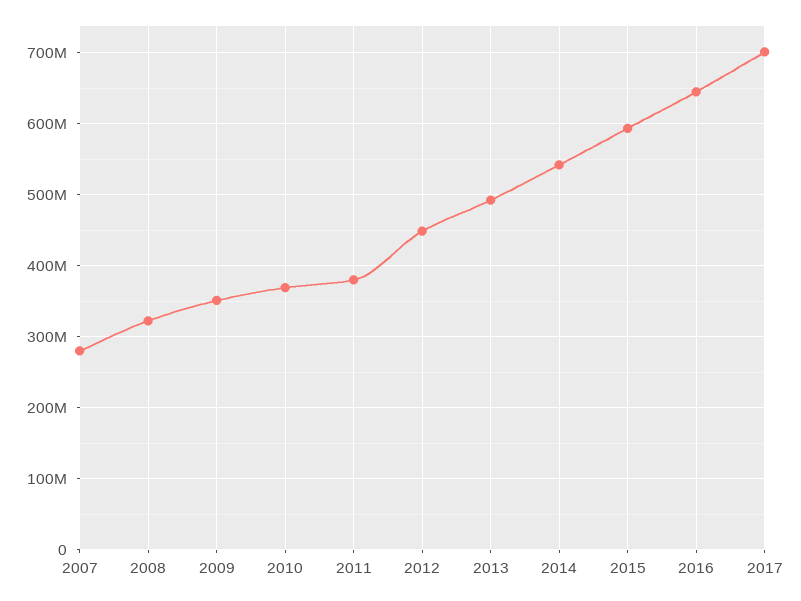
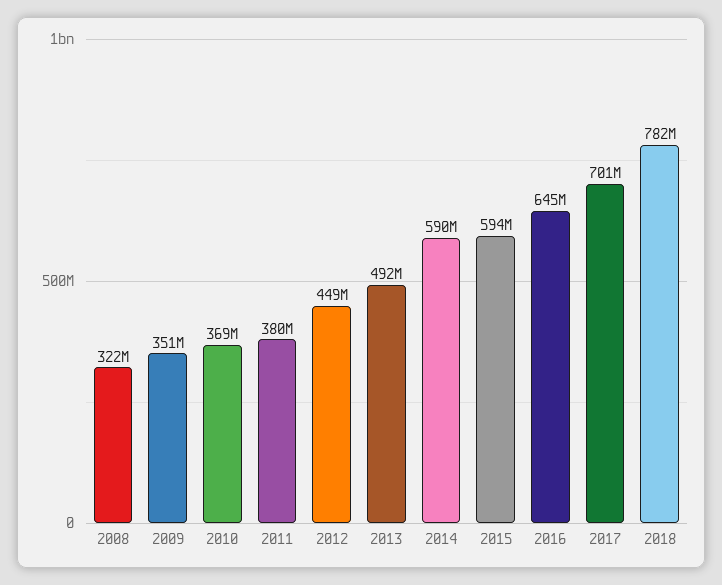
2007: 280000000 -> none
2014: 540000000 -> 590000000
2018: none -> 782000000

